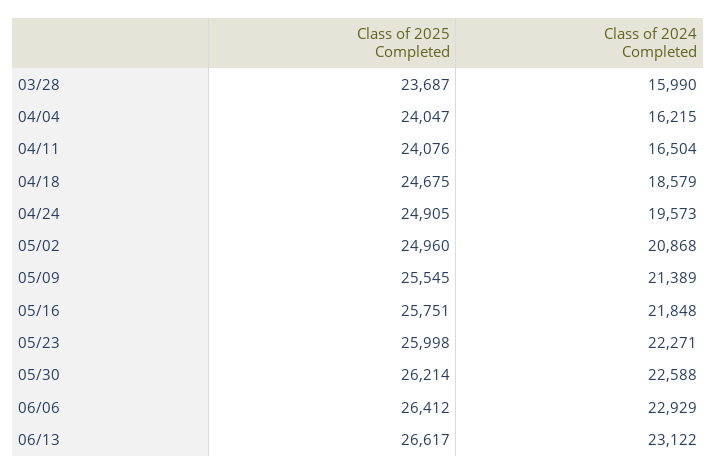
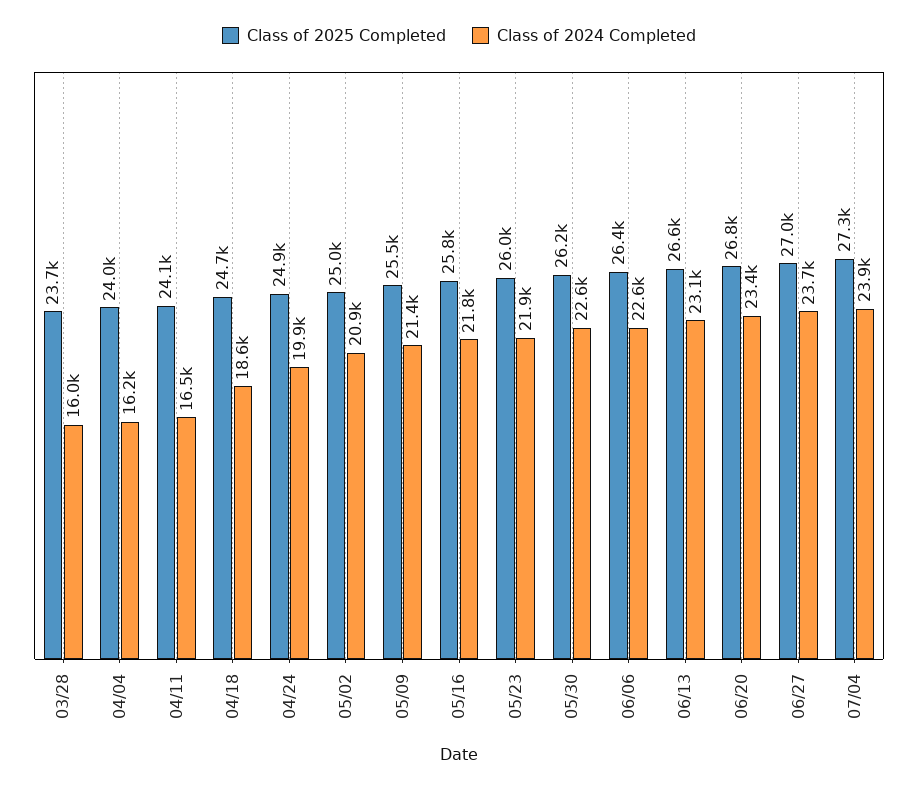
Class of 2024 Completed, 04/24: 19573 -> 19900
Class of 2024 Completed, 05/23: 22271 -> 21900
Class of 2024 Completed, 06/06: 22929 -> 22600
Class of 2025 Completed, 06/20: none -> 26800
Class of 2024 Completed, 06/20: none -> 23400
Class of 2025 Completed, 06/27: none -> 27000
Class of 2024 Completed, 06/27: none -> 23700
Class of 2025 Completed, 07/04: none -> 27300
Class of 2024 Completed, 07/04: none -> 23900

